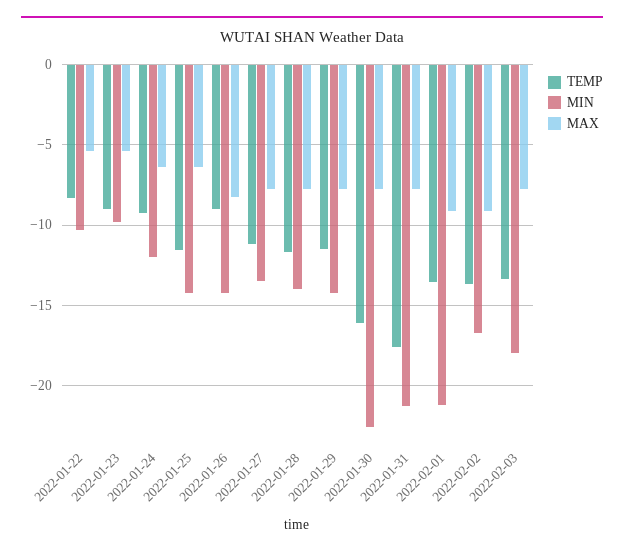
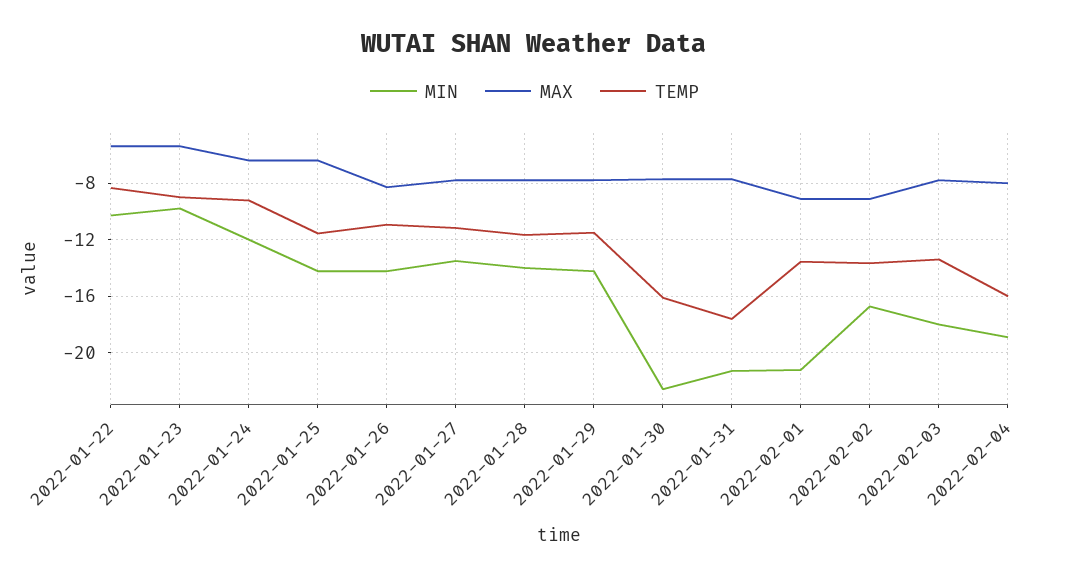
TEMP, 2022-01-26: -9 -> -11
MIN, 2022-02-04: none -> -19
MAX, 2022-02-04: none -> -8
TEMP, 2022-02-04: none -> -16

